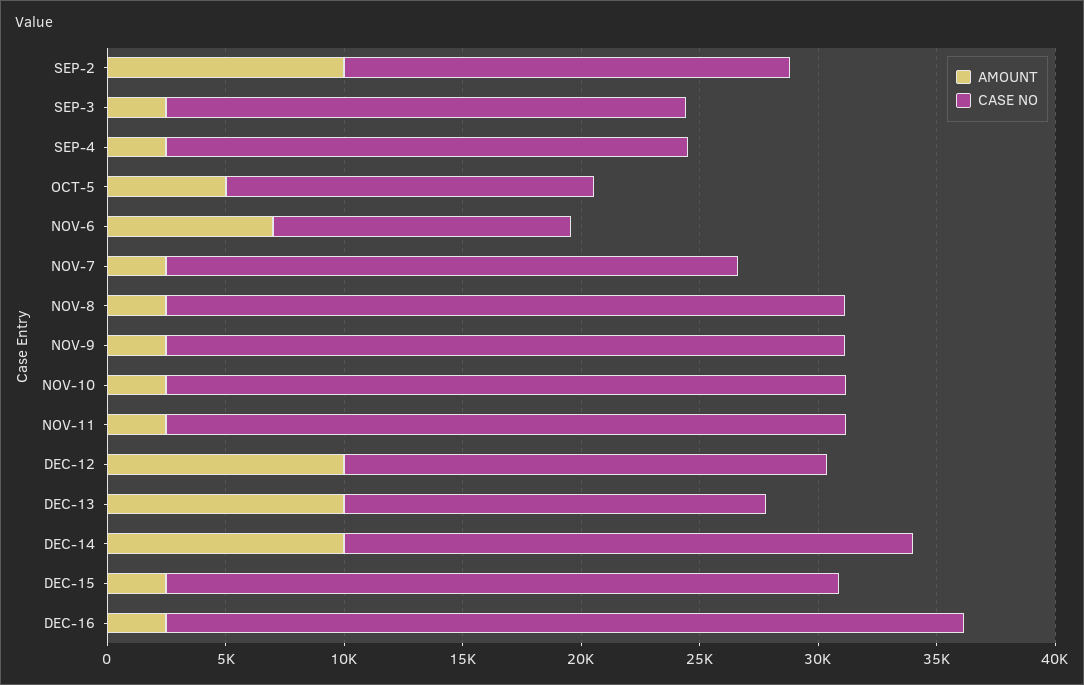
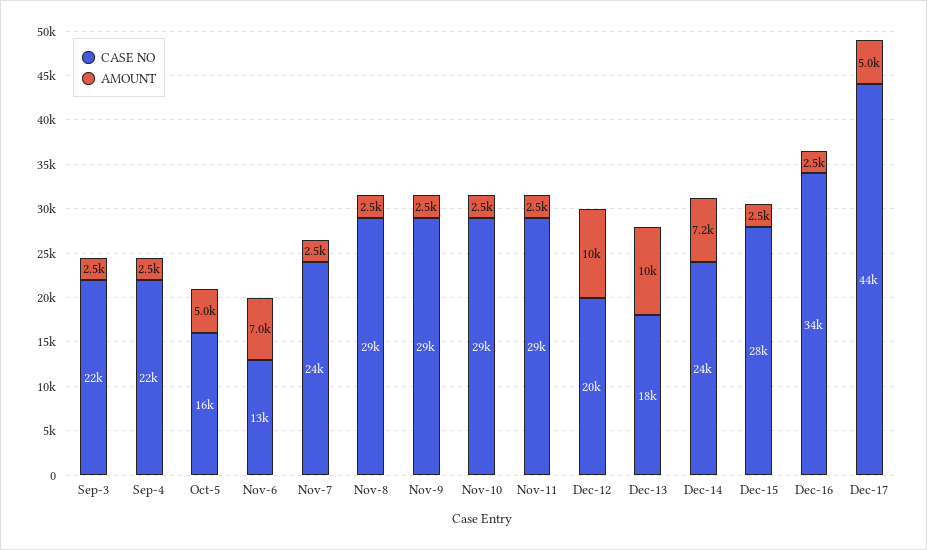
AMOUNT, SEP-2: 10000 -> none
CASE NO, SEP-2: 19000 -> none
AMOUNT, DEC-14: 10000 -> 7200
CASE NO, Dec-17: none -> 44000
AMOUNT, Dec-17: none -> 5000

